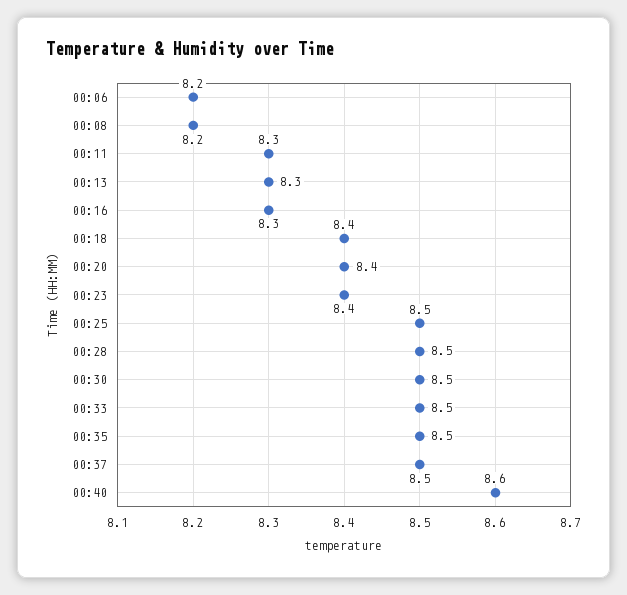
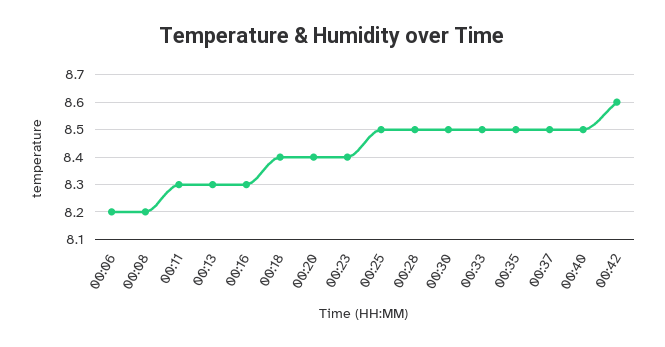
00:40: 8.6 -> 8.5
00:42: none -> 8.6

